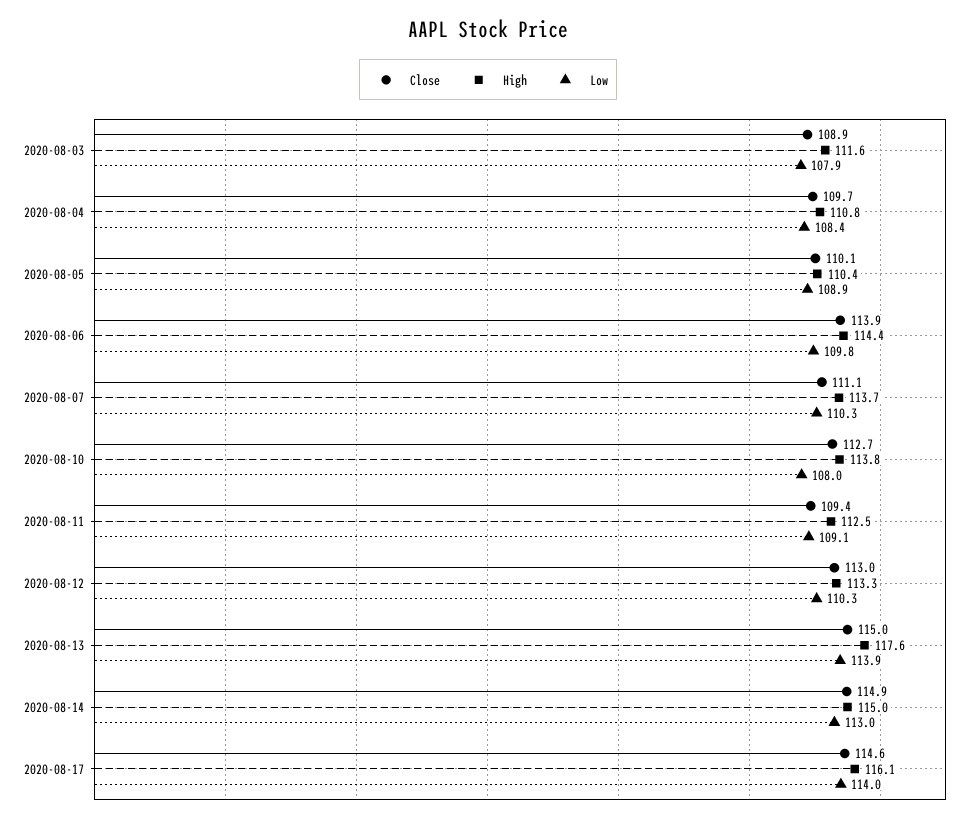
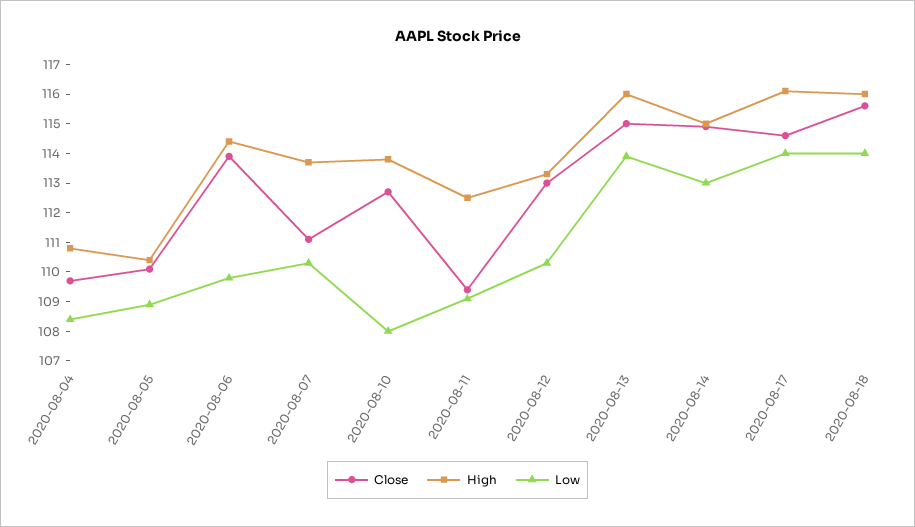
Close, 2020-08-03: 108.9 -> none
High, 2020-08-03: 111.6 -> none
Low, 2020-08-03: 107.9 -> none
High, 2020-08-13: 117.6 -> 116
Close, 2020-08-18: none -> 115.5
High, 2020-08-18: none -> 116
Low, 2020-08-18: none -> 114

